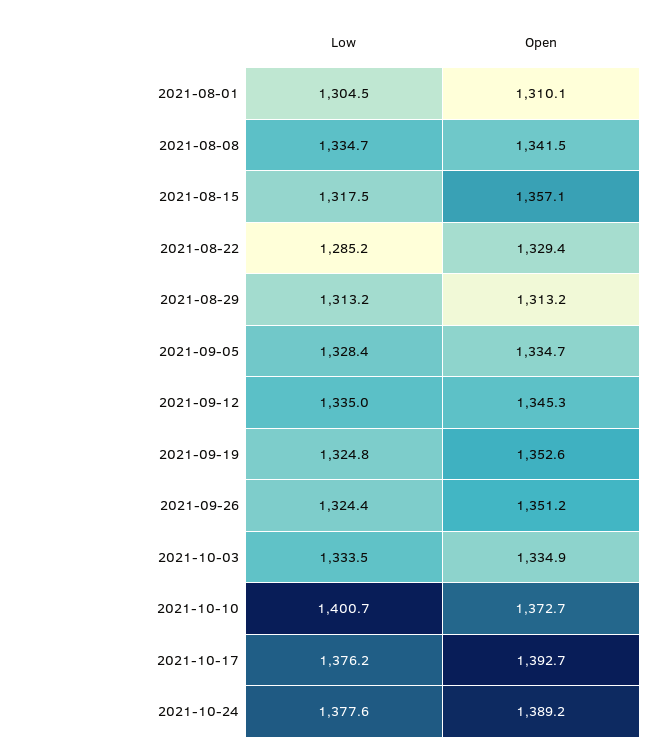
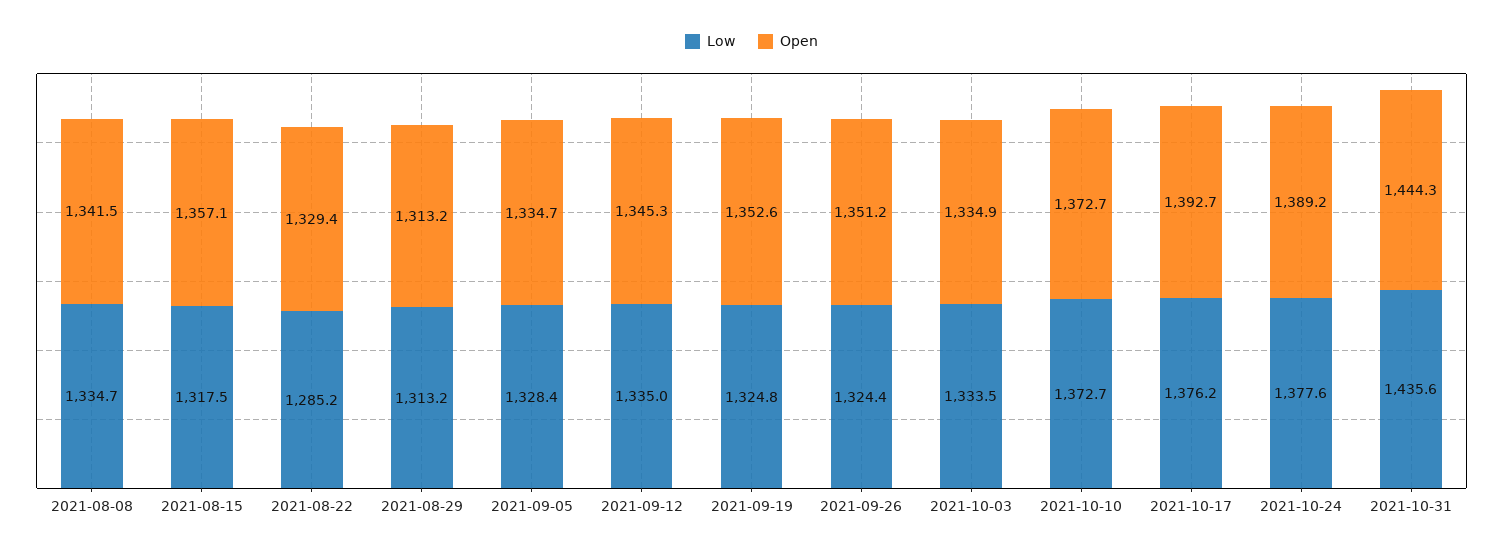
Low, 2021-08-01: 1304.5 -> none
Open, 2021-08-01: 1310.1 -> none
Low, 2021-10-10: 1400.7 -> 1372.7
Low, 2021-10-31: none -> 1435.6
Open, 2021-10-31: none -> 1444.3

